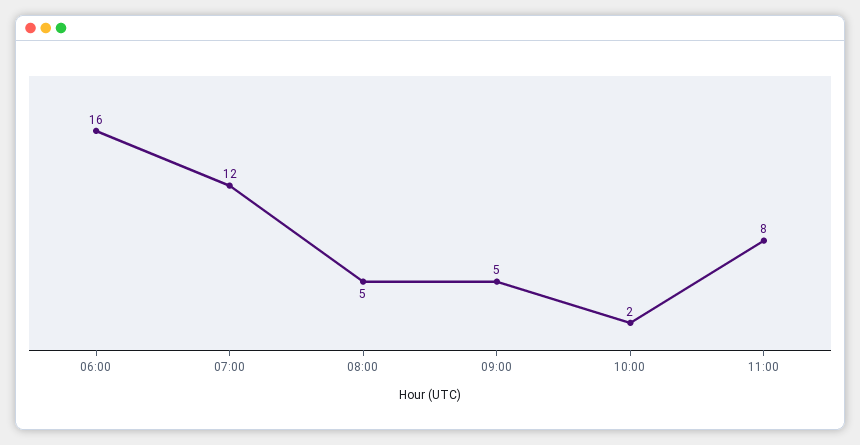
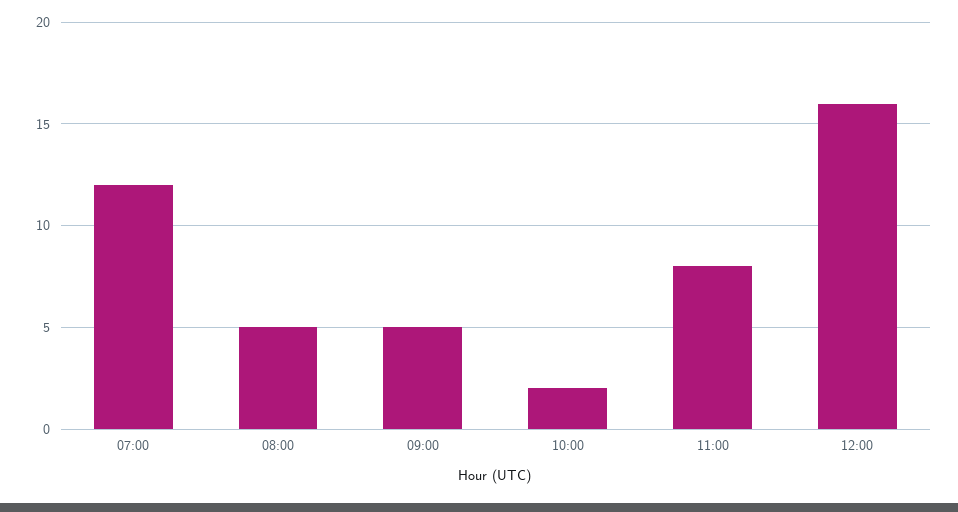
06:00: 16 -> none
12:00: none -> 16

